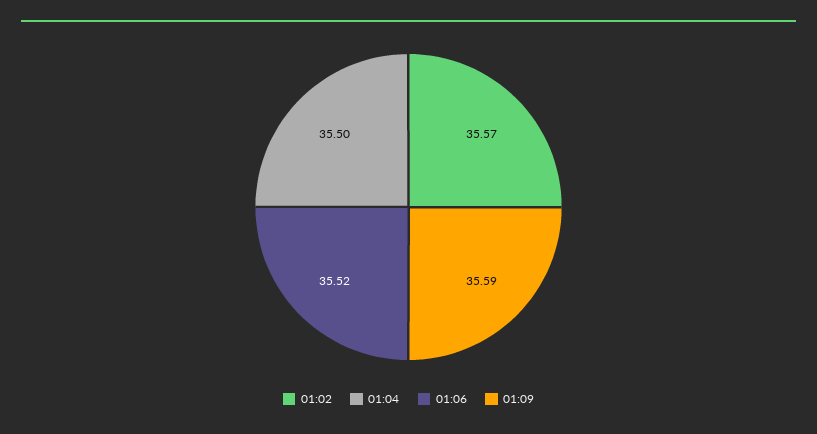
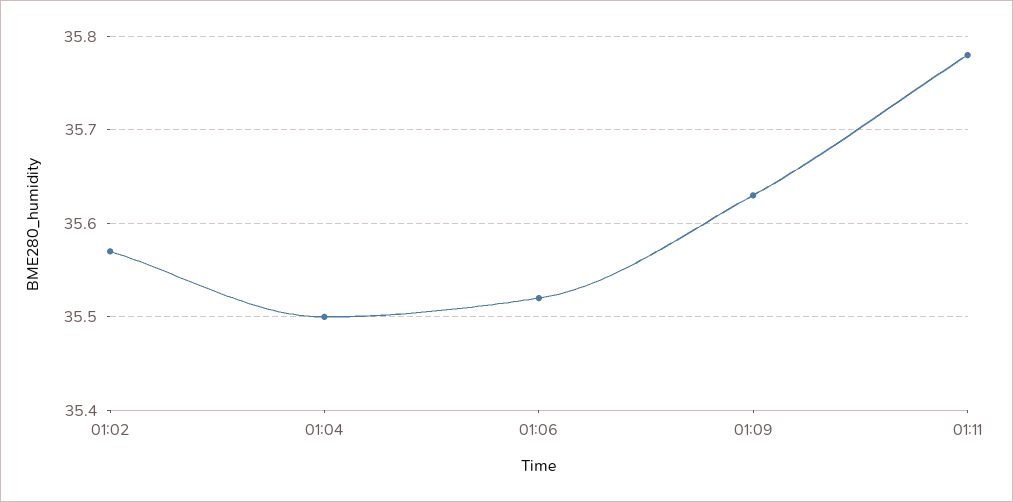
01:09: 35.59 -> 35.63
01:11: none -> 35.78

